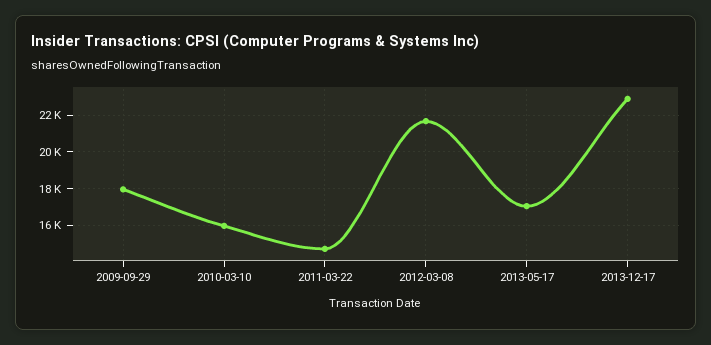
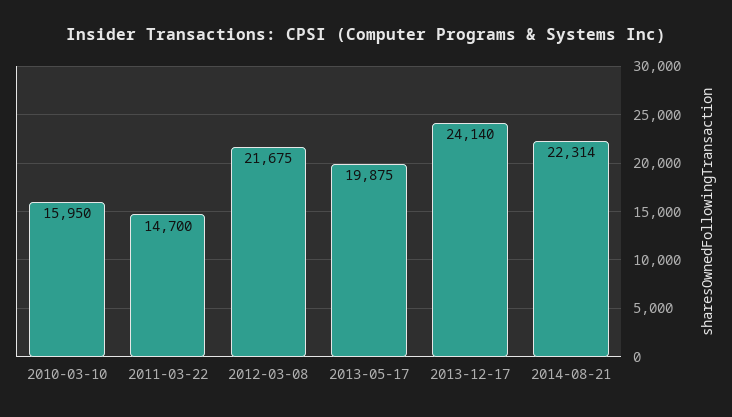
2009-09-29: 18000 -> none
2013-05-17: 17000 -> 19875
2013-12-17: 23000 -> 24140
2014-08-21: none -> 22314

